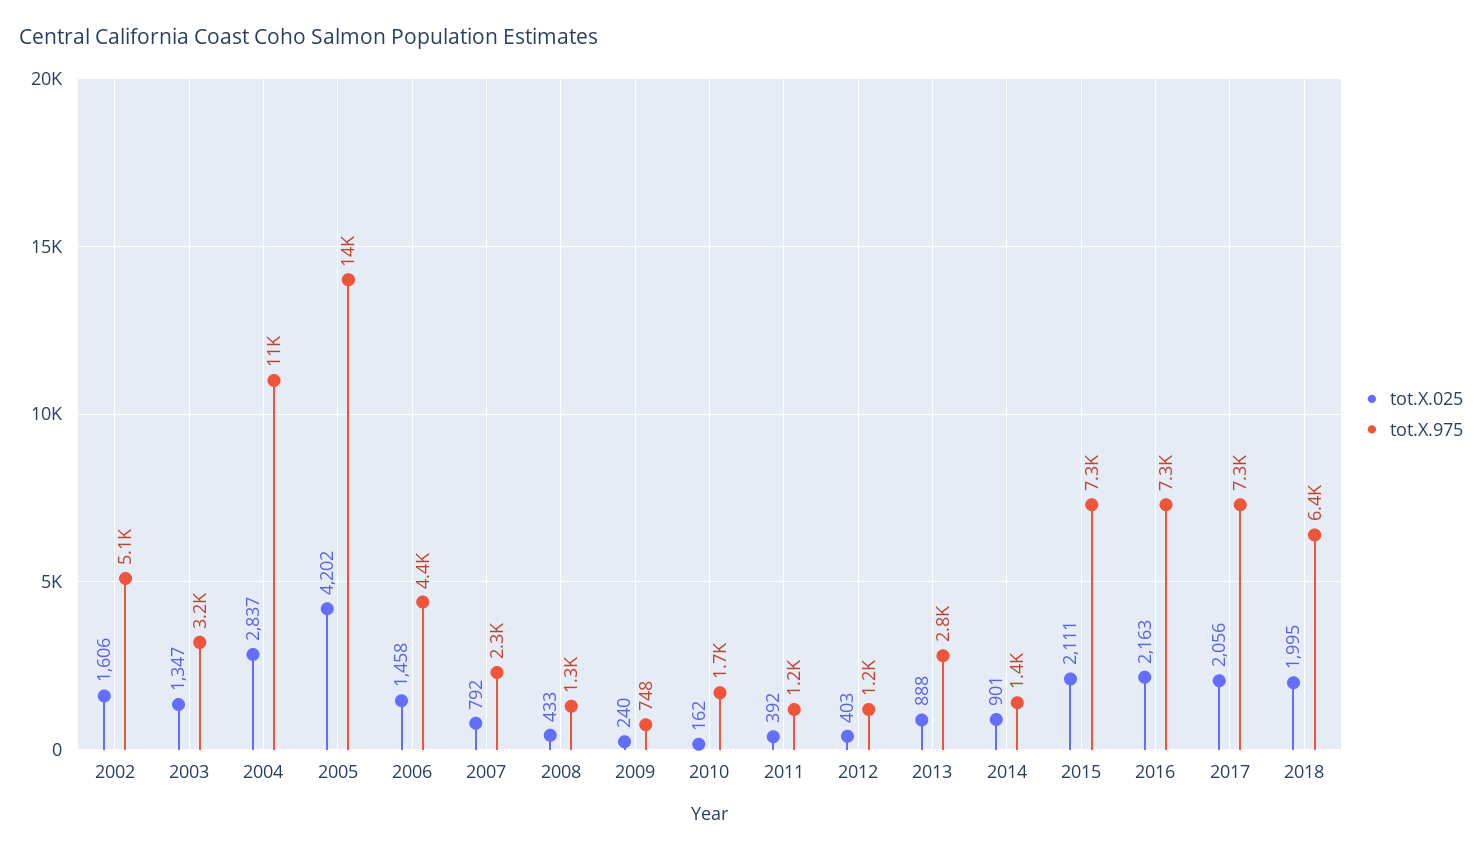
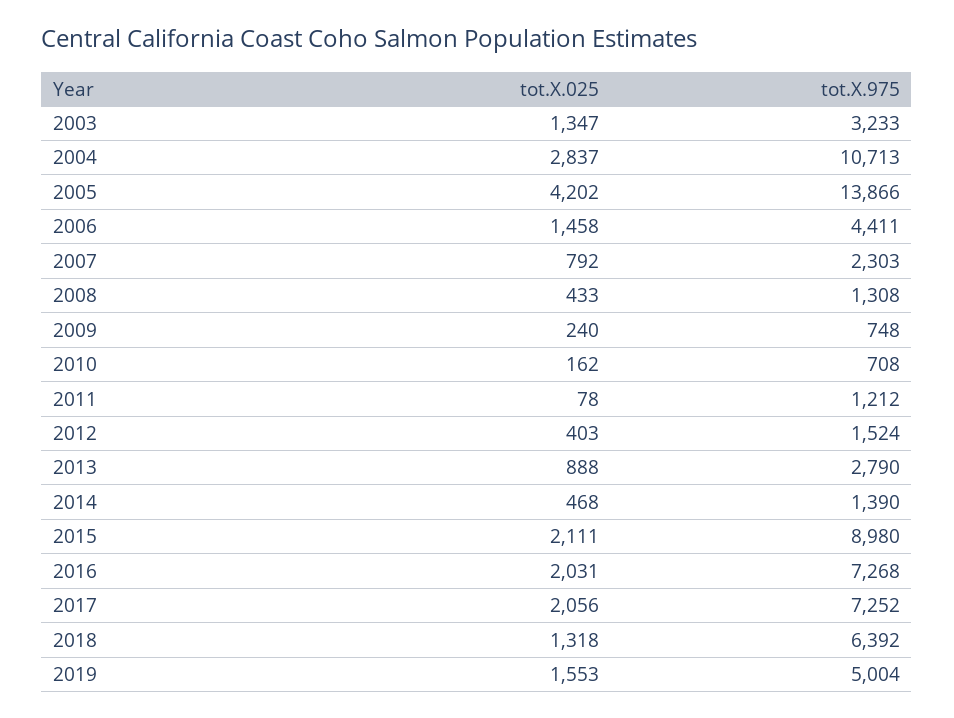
tot.X.025, 2002: 1606 -> none
tot.X.975, 2002: 5100 -> none
tot.X.975, 2010: 1700 -> 708
tot.X.025, 2011: 392 -> 78
tot.X.975, 2012: 1200 -> 1524
tot.X.025, 2014: 901 -> 468
tot.X.975, 2015: 7300 -> 8980
tot.X.025, 2016: 2163 -> 2031
tot.X.025, 2018: 1995 -> 1318
tot.X.025, 2019: none -> 1553
tot.X.975, 2019: none -> 5004

